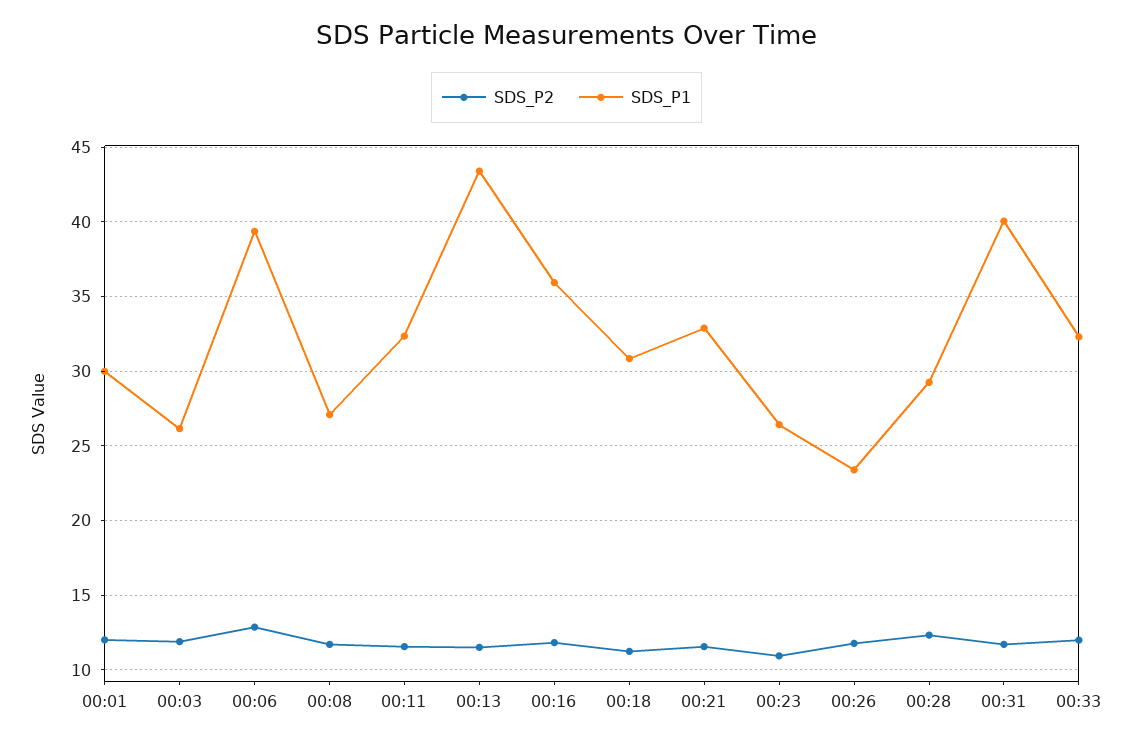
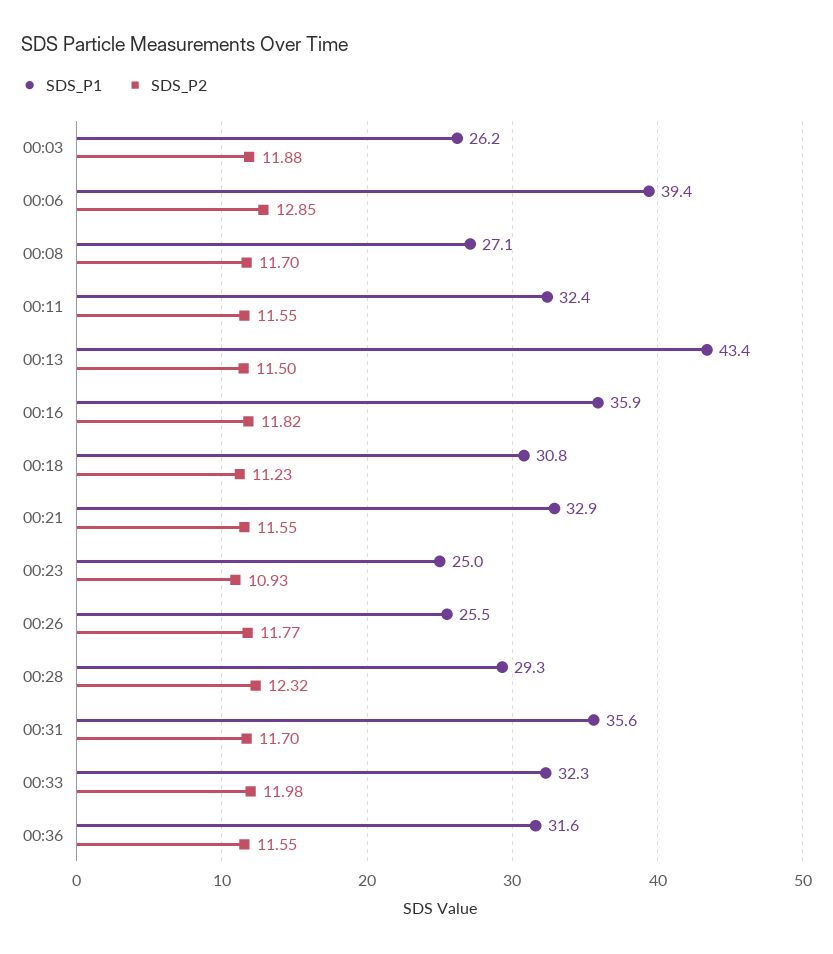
SDS_P2, 00:01: 12 -> none
SDS_P1, 00:01: 30 -> none
SDS_P1, 00:23: 26.5 -> 25
SDS_P1, 00:26: 23.5 -> 25.5
SDS_P1, 00:31: 40 -> 35.6
SDS_P1, 00:36: none -> 31.6
SDS_P2, 00:36: none -> 11.55

